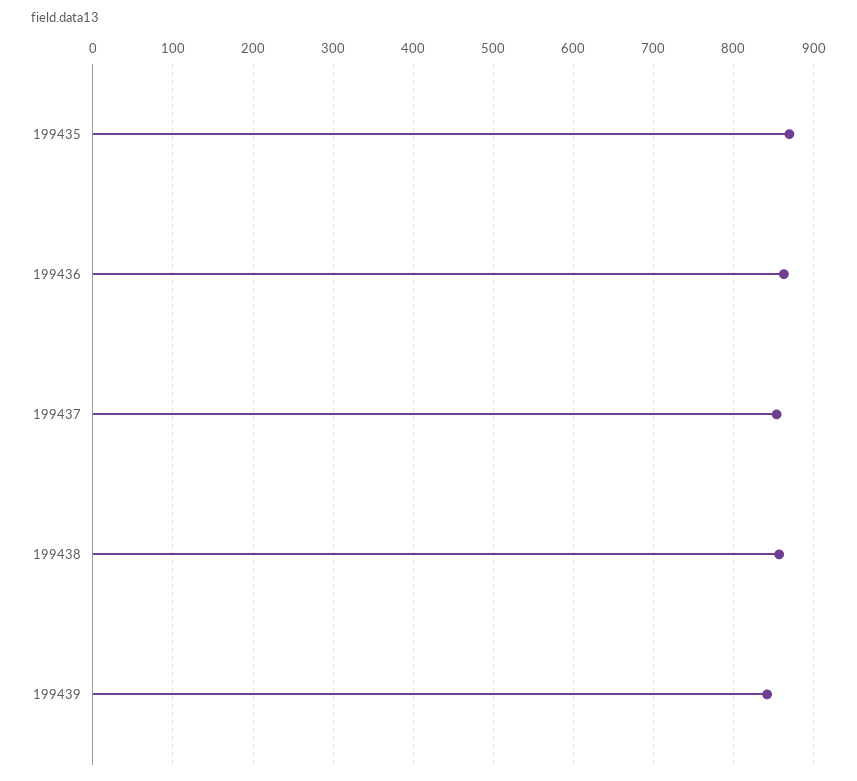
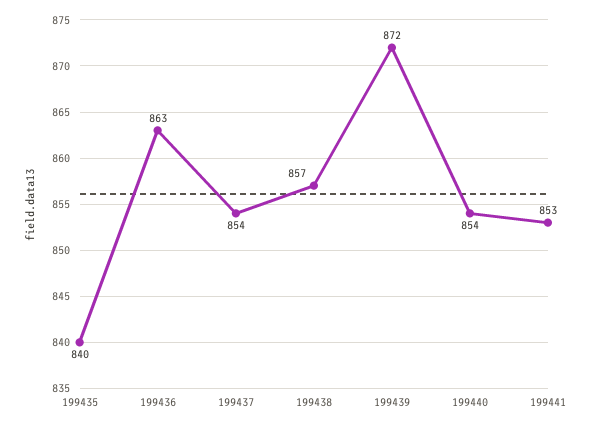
199435: 870 -> 840
199439: 840 -> 872
199440: none -> 854
199441: none -> 853

